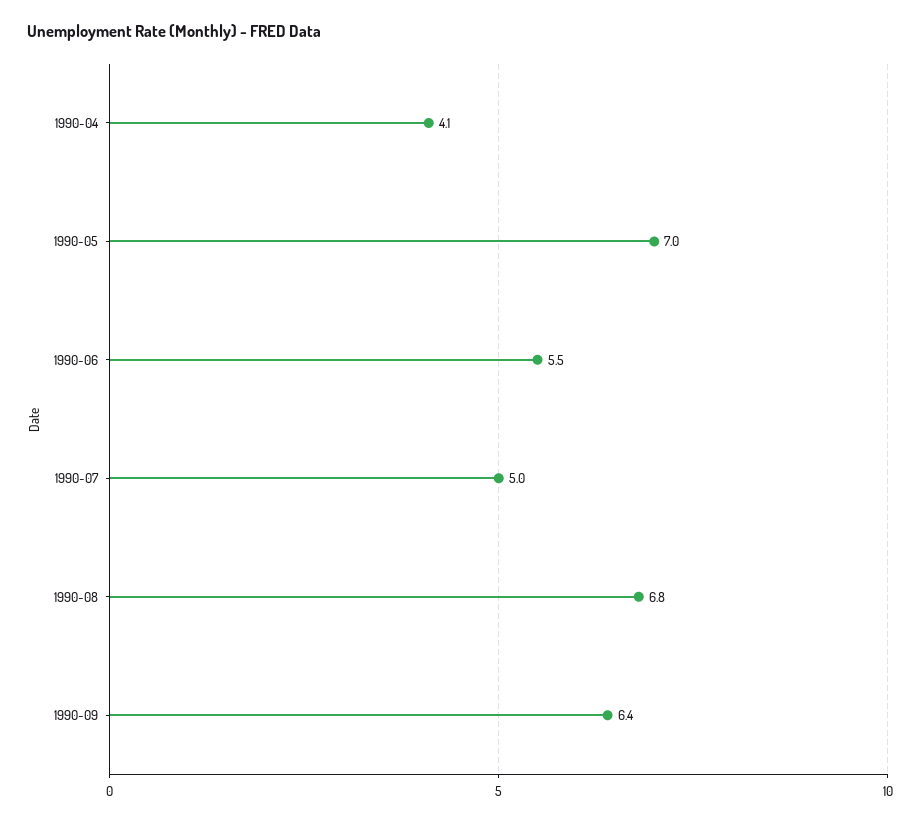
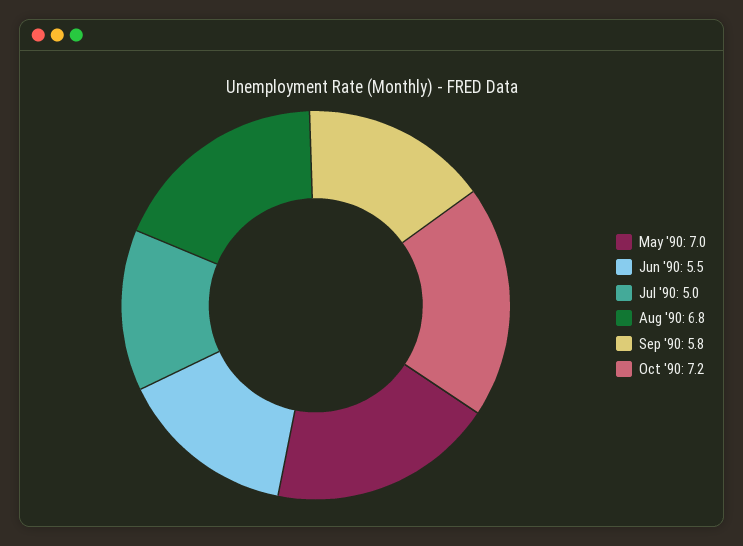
1990-04: 4.1 -> none
1990-09: 6.4 -> 5.8
Oct '90: none -> 7.2

